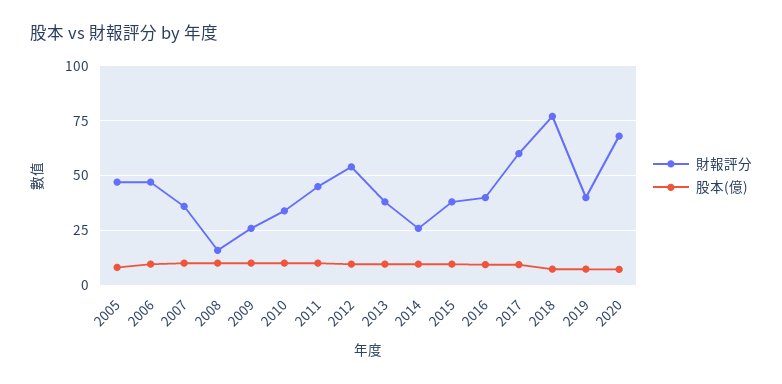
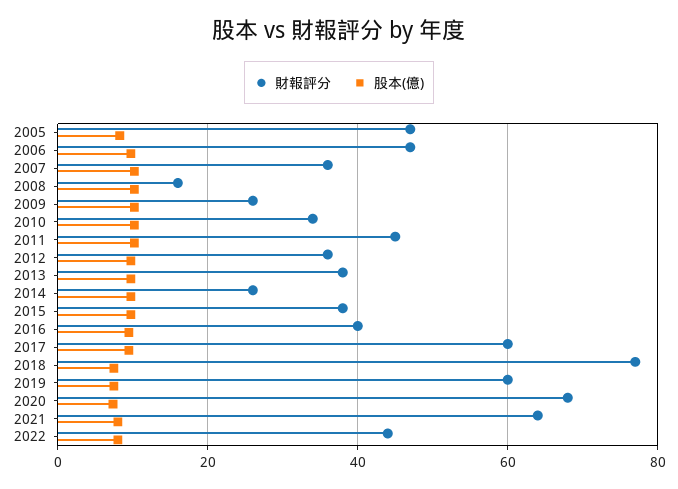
財報評分, 2012: 55 -> 36
財報評分, 2019: 40 -> 60
財報評分, 2021: none -> 64
股本(億), 2021: none -> 8
財報評分, 2022: none -> 44
股本(億), 2022: none -> 8

